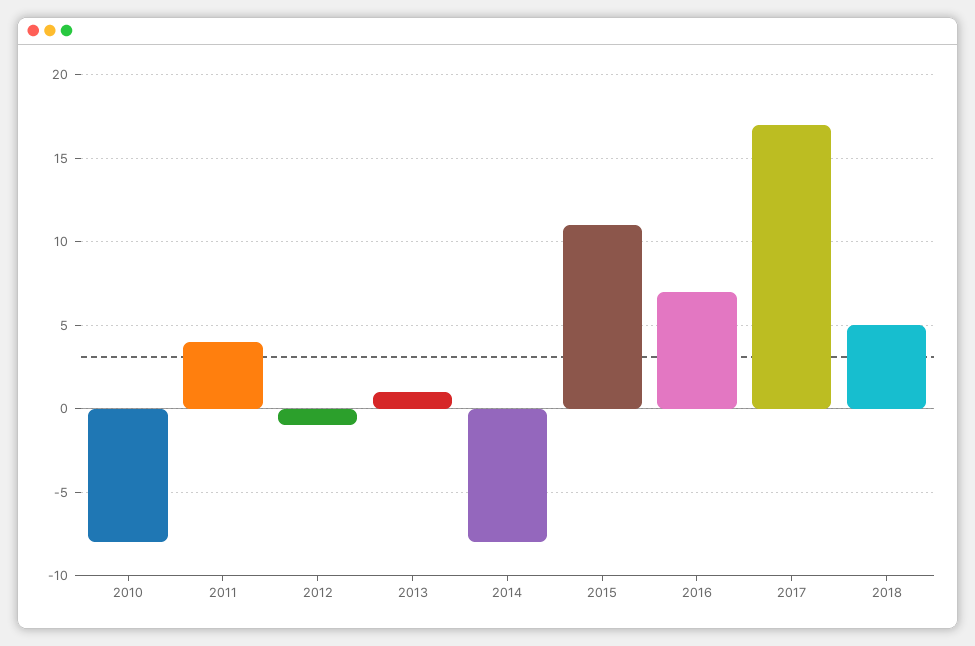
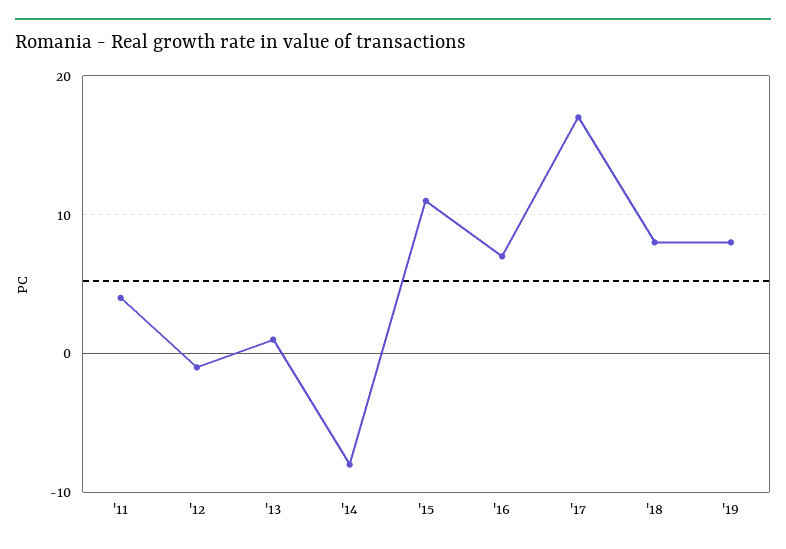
2010: -8 -> none
2018: 5 -> 8
'19: none -> 8

